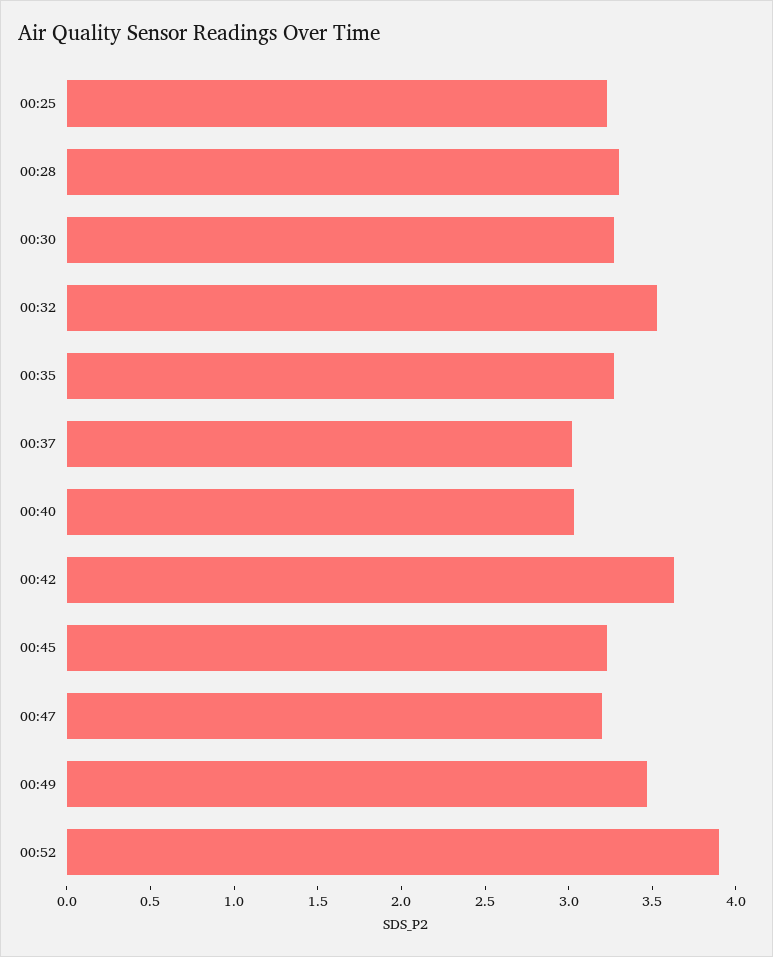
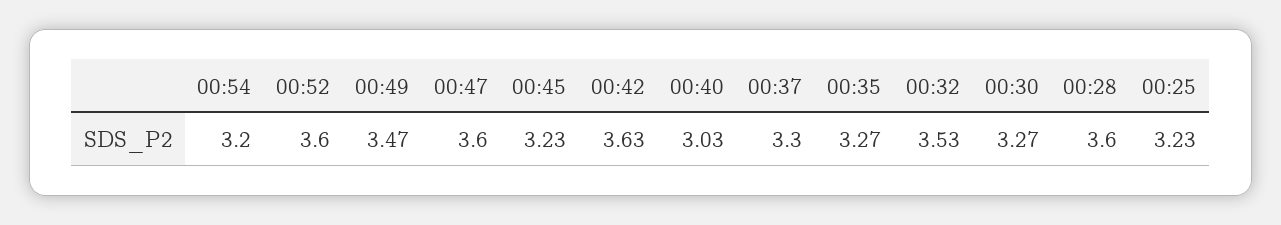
00:28: 3.3 -> 3.6
00:37: 3 -> 3.3
00:47: 3.2 -> 3.6
00:52: 3.9 -> 3.6
00:54: none -> 3.2

